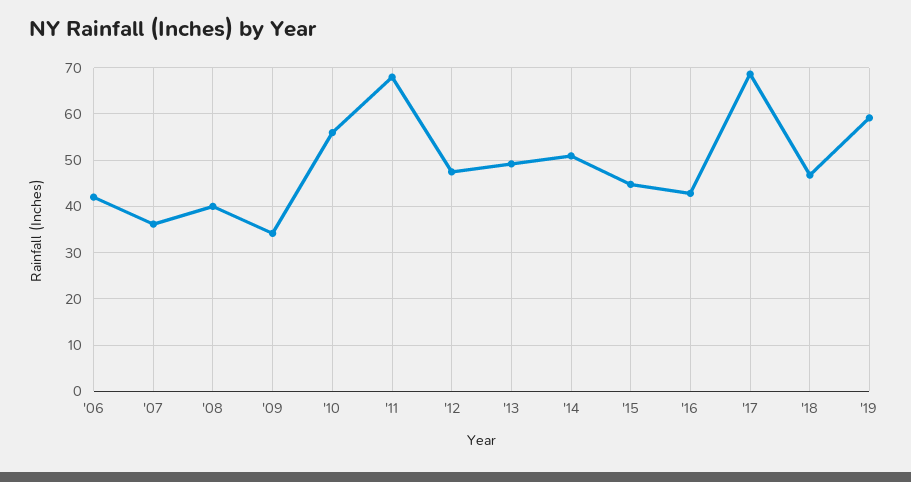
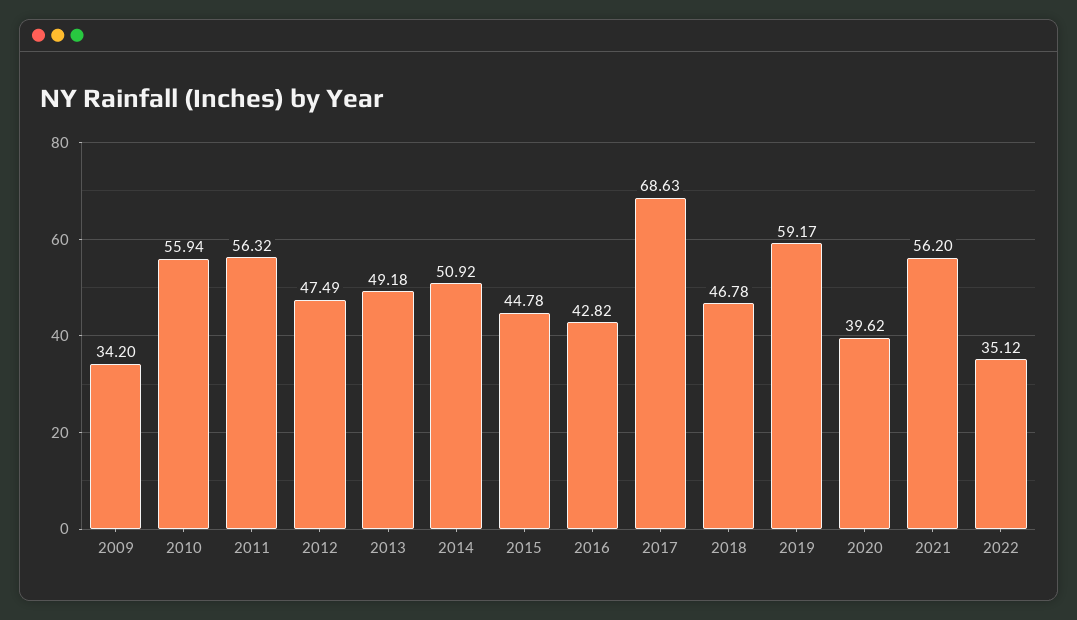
'06: 42 -> none
'07: 36 -> none
'08: 40 -> none
'11: 68 -> 56.32
2020: none -> 39.62
2021: none -> 56.2
2022: none -> 35.12

